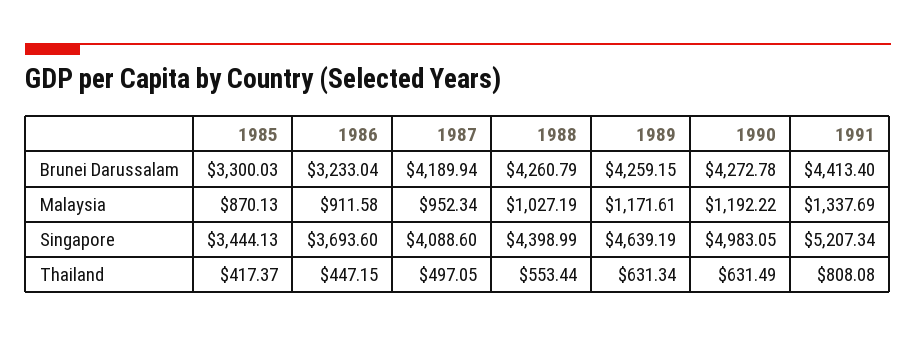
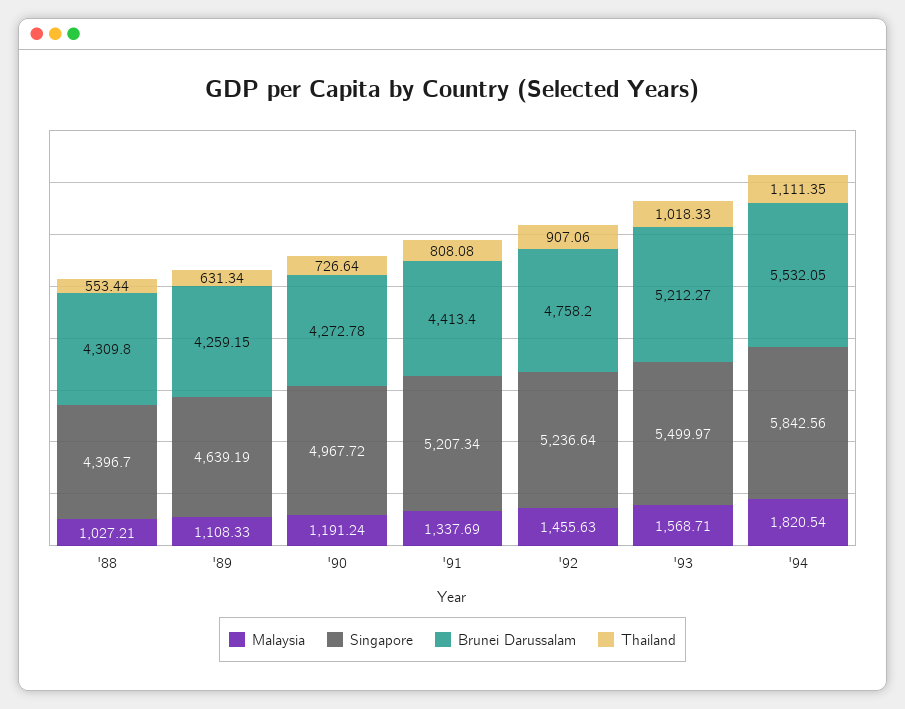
Brunei Darussalam, 1985: 3300.03 -> none
Brunei Darussalam, 1986: 3233.04 -> none
Brunei Darussalam, 1987: 4189.94 -> none
Brunei Darussalam, 1988: 4260.79 -> 4309.8
Malaysia, 1985: 870.13 -> none
Malaysia, 1986: 911.58 -> none
Malaysia, 1987: 952.34 -> none
Malaysia, 1988: 1027.19 -> 1027.21
Malaysia, 1989: 1171.61 -> 1108.33
Malaysia, 1990: 1192.22 -> 1191.24
Singapore, 1985: 3444.13 -> none
Singapore, 1986: 3693.6 -> none
Singapore, 1987: 4088.6 -> none
Singapore, 1988: 4398.99 -> 4396.7
Singapore, 1990: 4983.05 -> 4967.72
Thailand, 1985: 417.37 -> none
Thailand, 1986: 447.15 -> none
Thailand, 1987: 497.05 -> none
Thailand, 1990: 631.49 -> 726.64
Malaysia, '92: none -> 1455.63
Singapore, '92: none -> 5236.64
Brunei Darussalam, '92: none -> 4758.2
Thailand, '92: none -> 907.06
Malaysia, '93: none -> 1568.71
Singapore, '93: none -> 5499.97
Brunei Darussalam, '93: none -> 5212.27
Thailand, '93: none -> 1018.33
Malaysia, '94: none -> 1820.54
Singapore, '94: none -> 5842.56
Brunei Darussalam, '94: none -> 5532.05
Thailand, '94: none -> 1111.35

